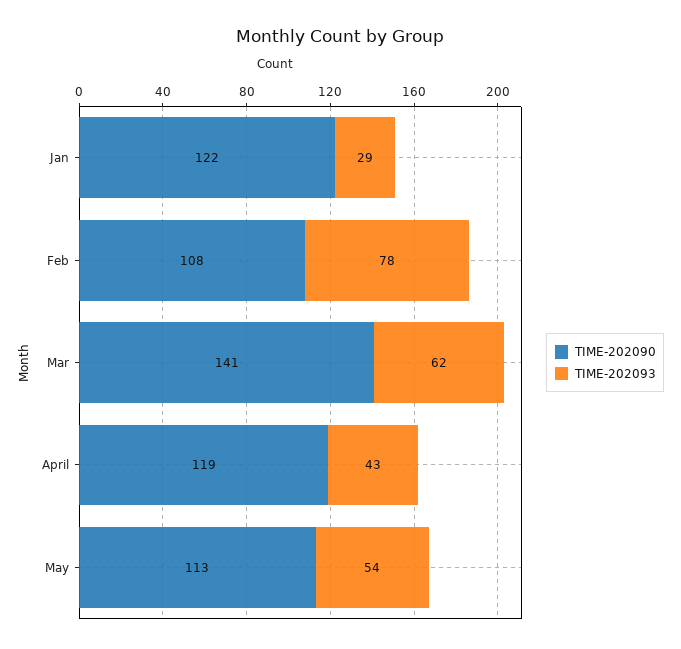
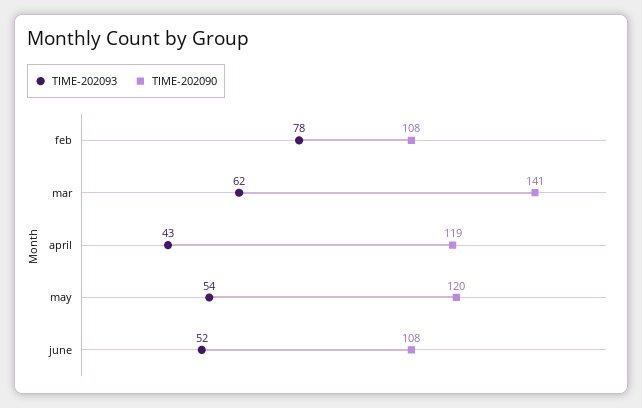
TIME-202090, Jan: 122 -> none
TIME-202093, Jan: 29 -> none
TIME-202090, May: 113 -> 120
TIME-202093, june: none -> 52
TIME-202090, june: none -> 108

